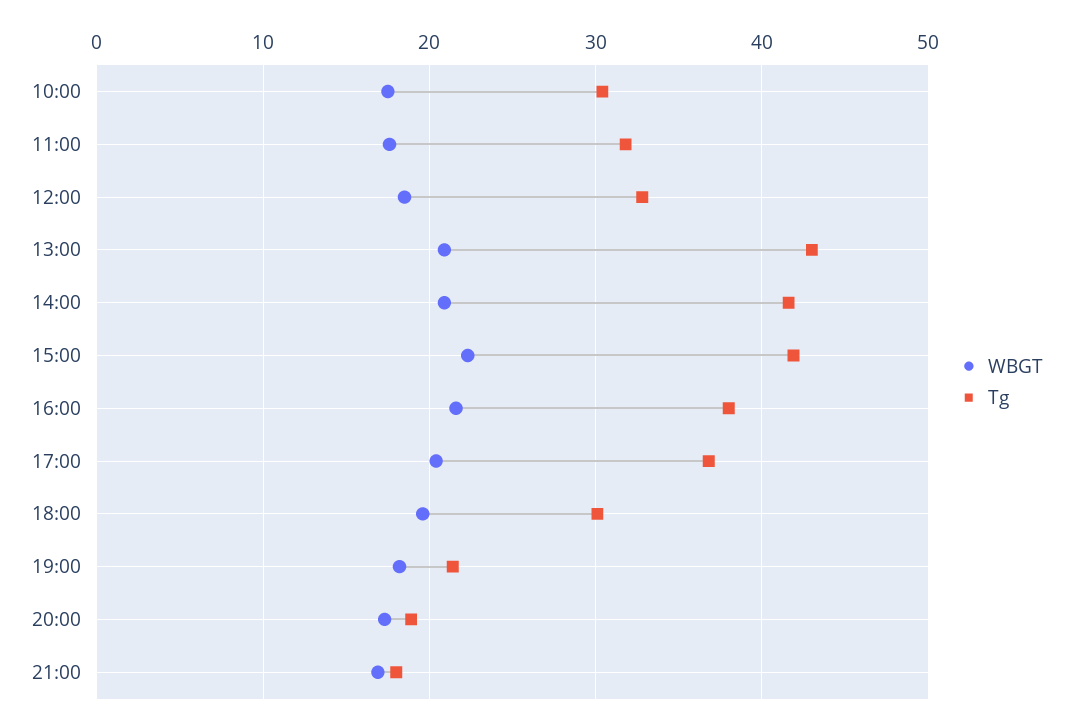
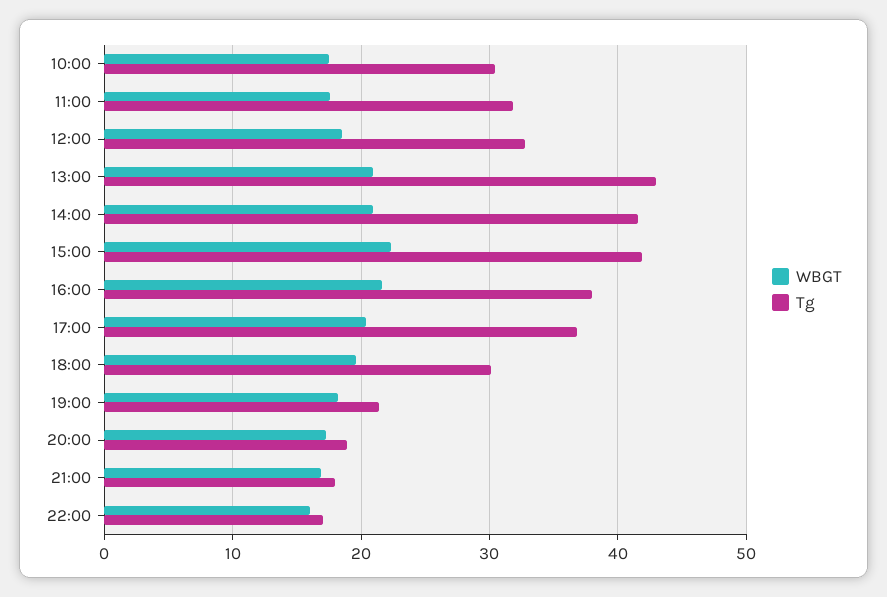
WBGT, 22:00: none -> 16
Tg, 22:00: none -> 17

